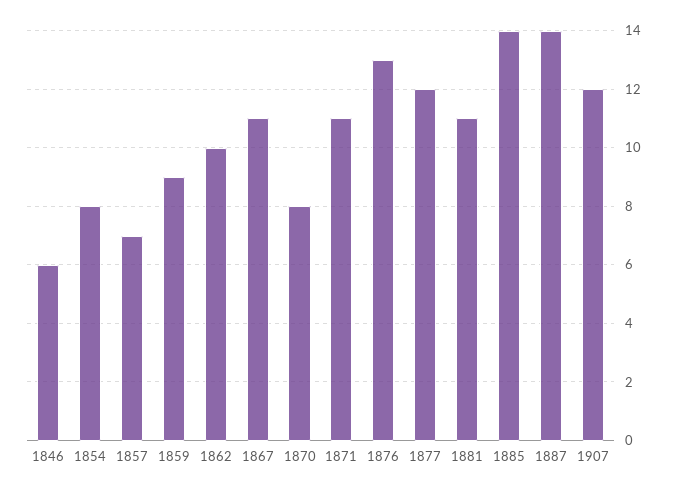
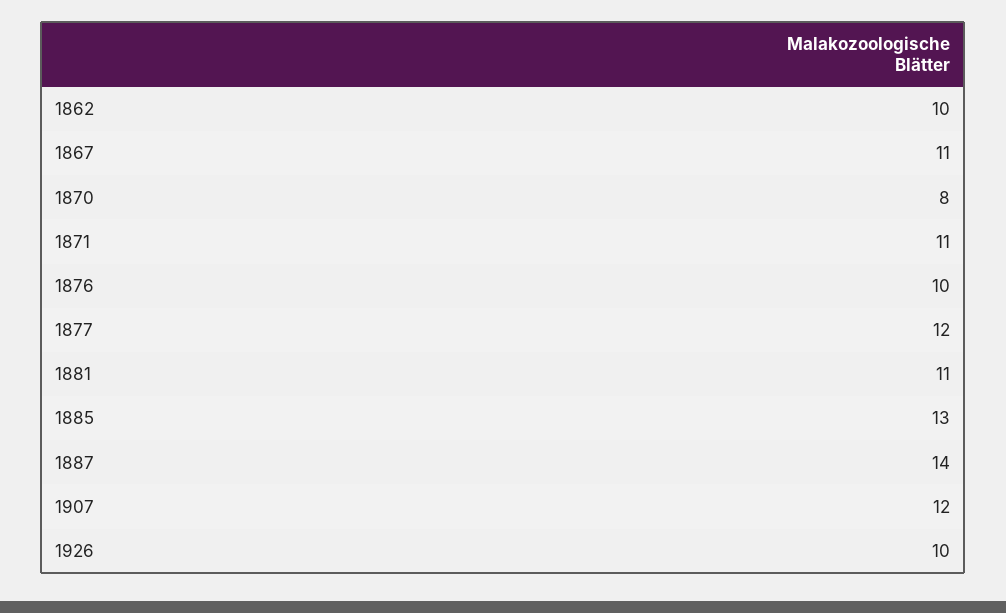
1846: 6 -> none
1854: 8 -> none
1857: 7 -> none
1859: 9 -> none
1876: 13 -> 10
1885: 14 -> 13
1926: none -> 10

